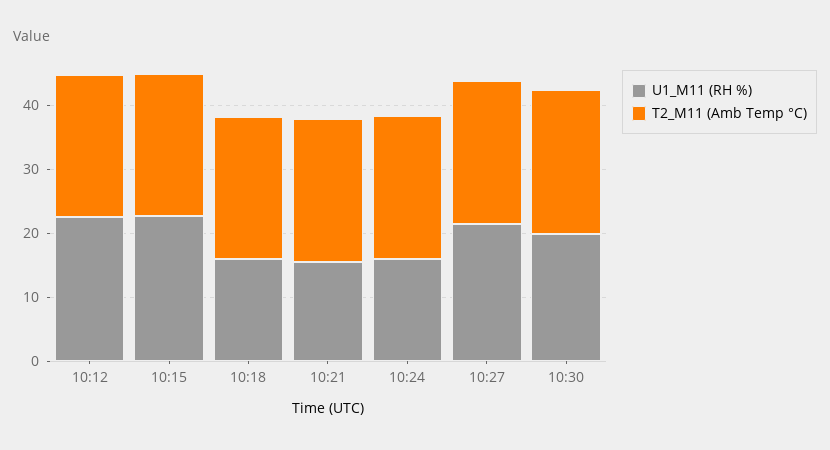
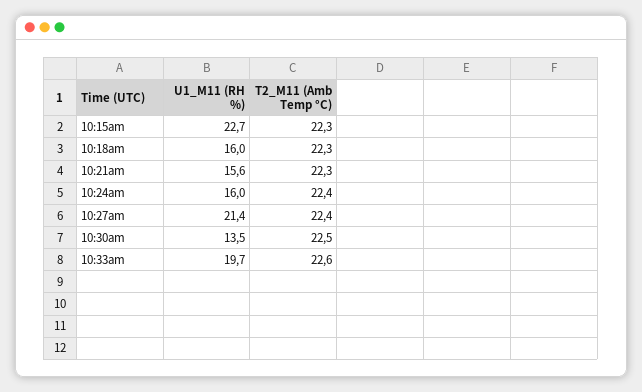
U1_M11 (RH %), 10:12: 22 -> none
T2_M11 (Amb Temp °C), 10:12: 22 -> none
U1_M11 (RH %), 10:30: 20 -> 13.5
U1_M11 (RH %), 10:33am: none -> 19.7
T2_M11 (Amb Temp °C), 10:33am: none -> 22.6

